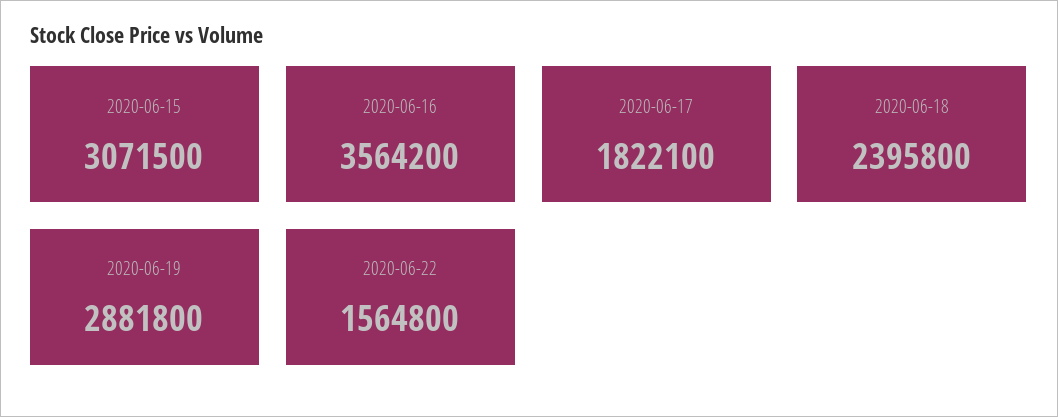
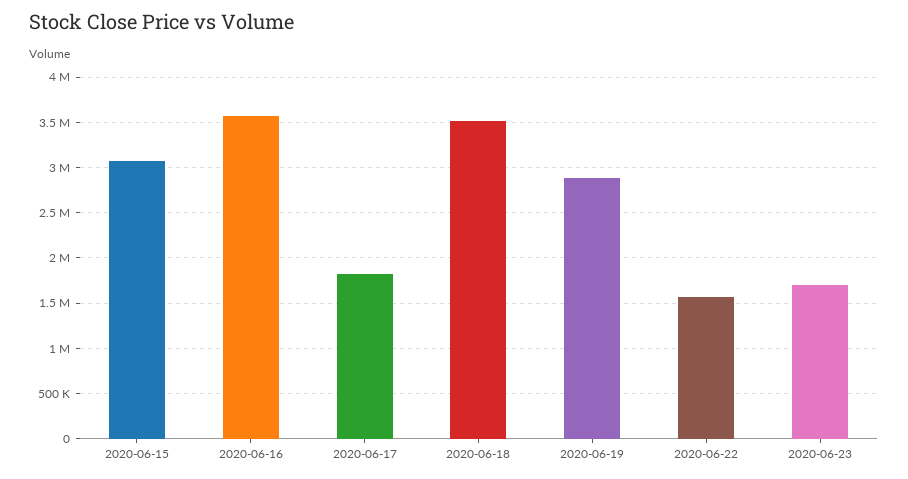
2020-06-18: 2395800 -> 3500000
2020-06-23: none -> 1700000

